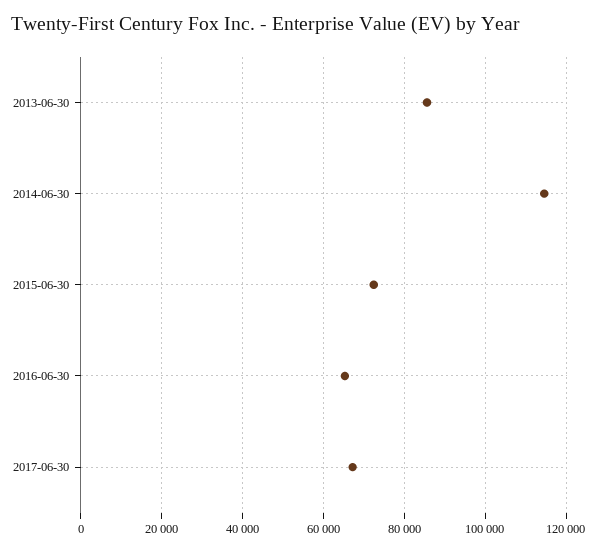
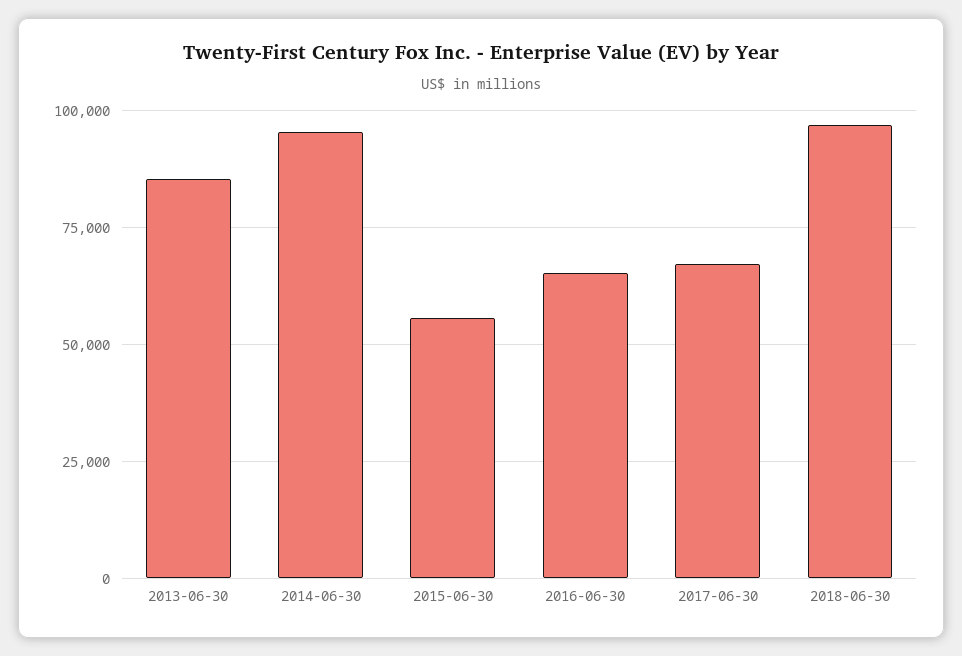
2014-06-30: 114000 -> 95000
2015-06-30: 72000 -> 55000
2018-06-30: none -> 97500

